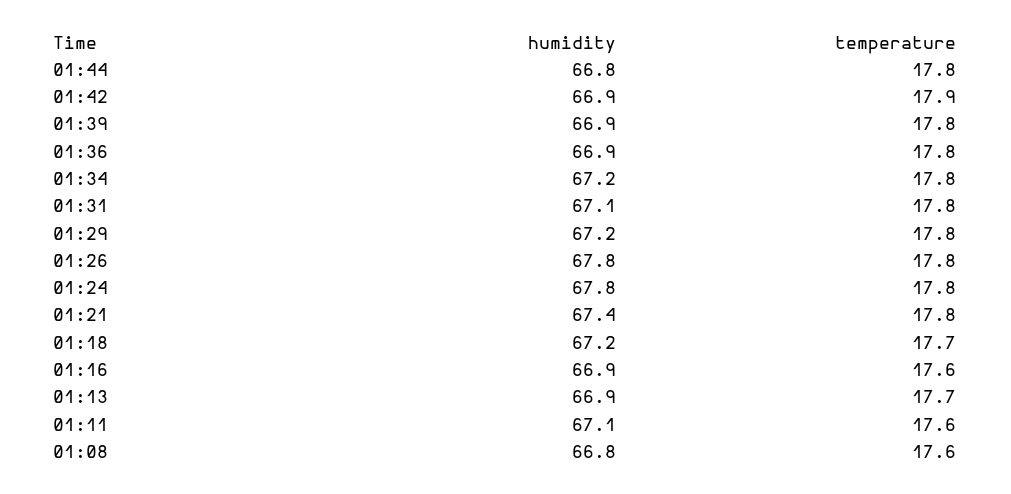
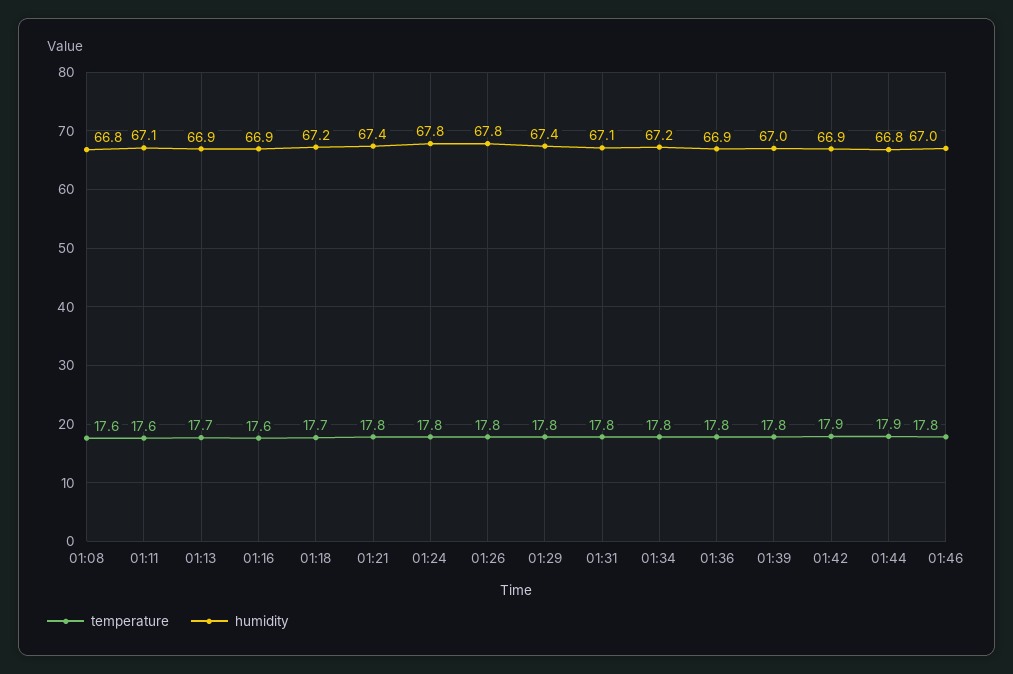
temperature, 01:44: 17.8 -> 17.9
humidity, 01:39: 66.9 -> 67
humidity, 01:29: 67.2 -> 67.4
temperature, 01:46: none -> 17.8
humidity, 01:46: none -> 67

